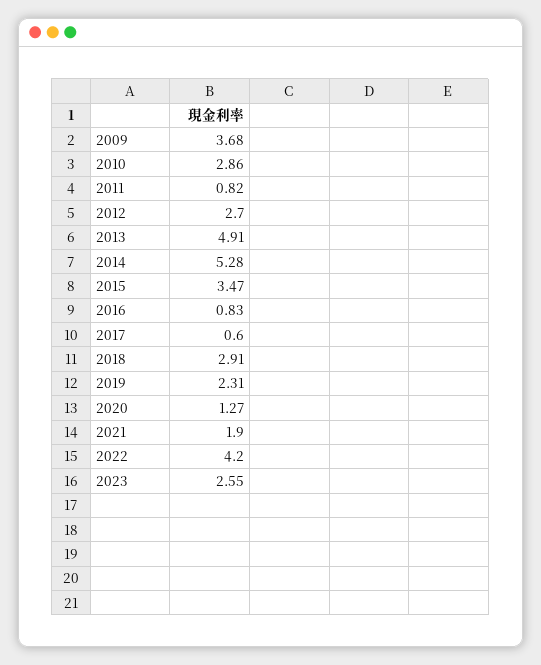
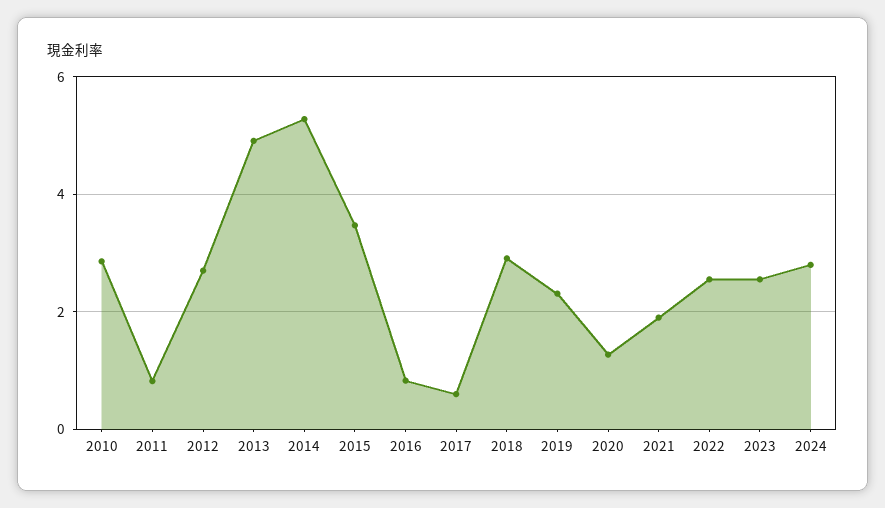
2009: 3.68 -> none
2022: 4.2 -> 2.6
2024: none -> 2.8

